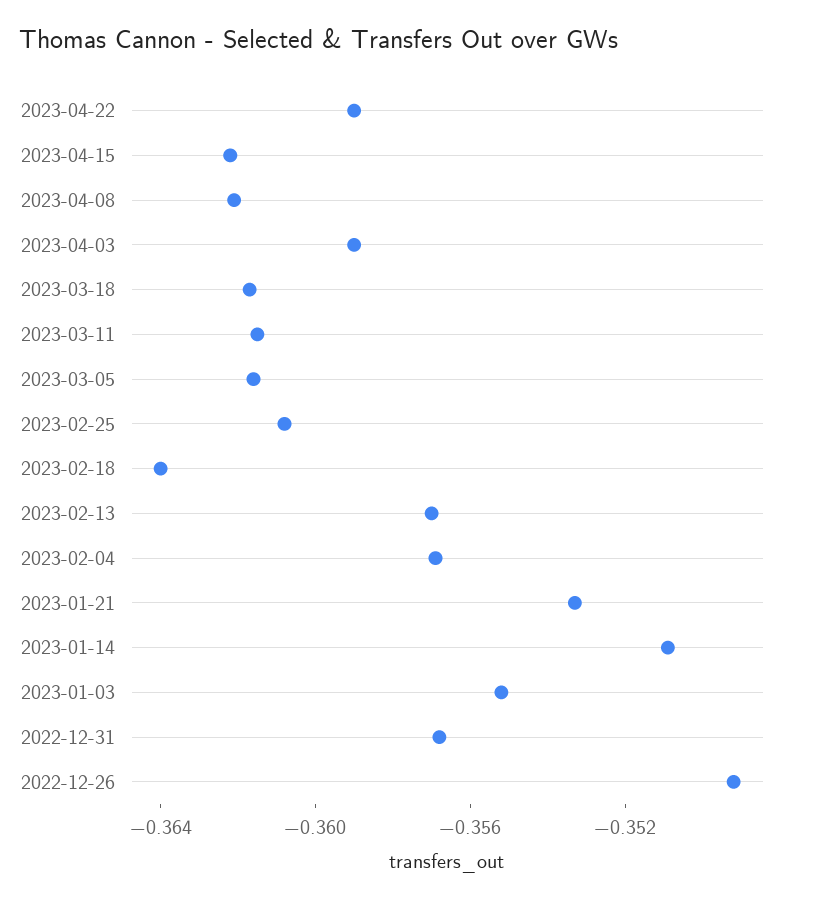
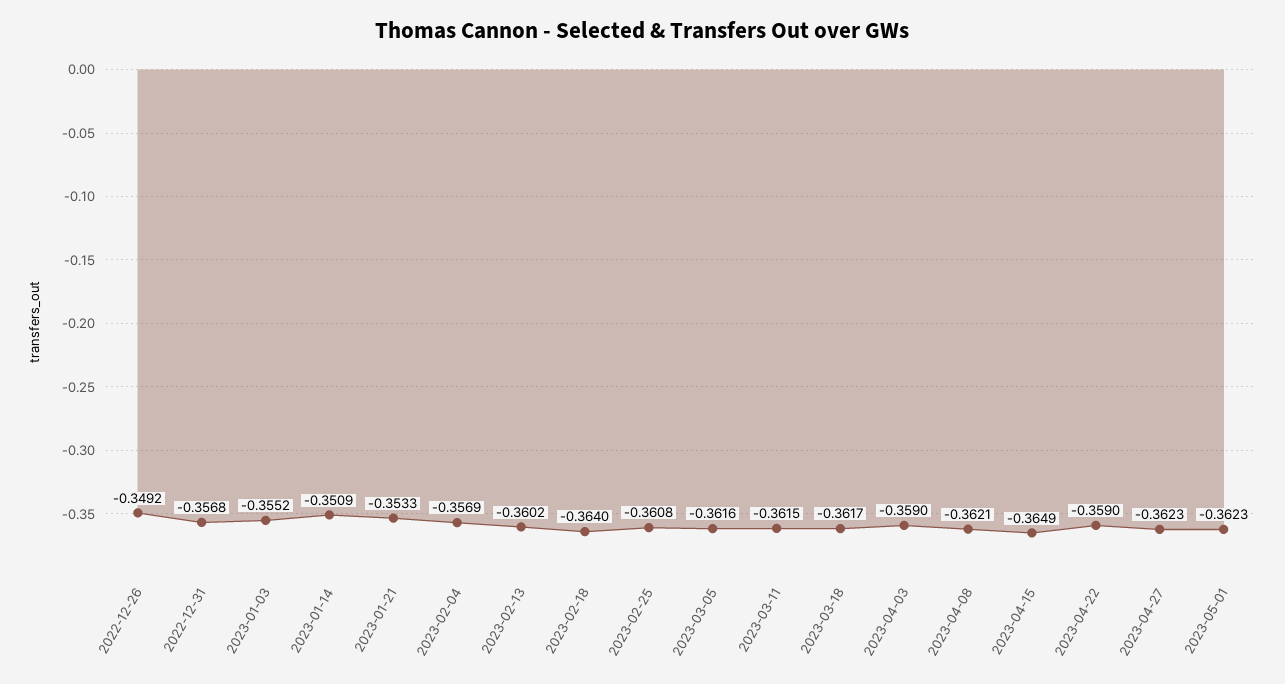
2023-04-15: -0.362 -> -0.3649
2023-02-13: -0.357 -> -0.3602
2023-04-27: none -> -0.3623
2023-05-01: none -> -0.3623

